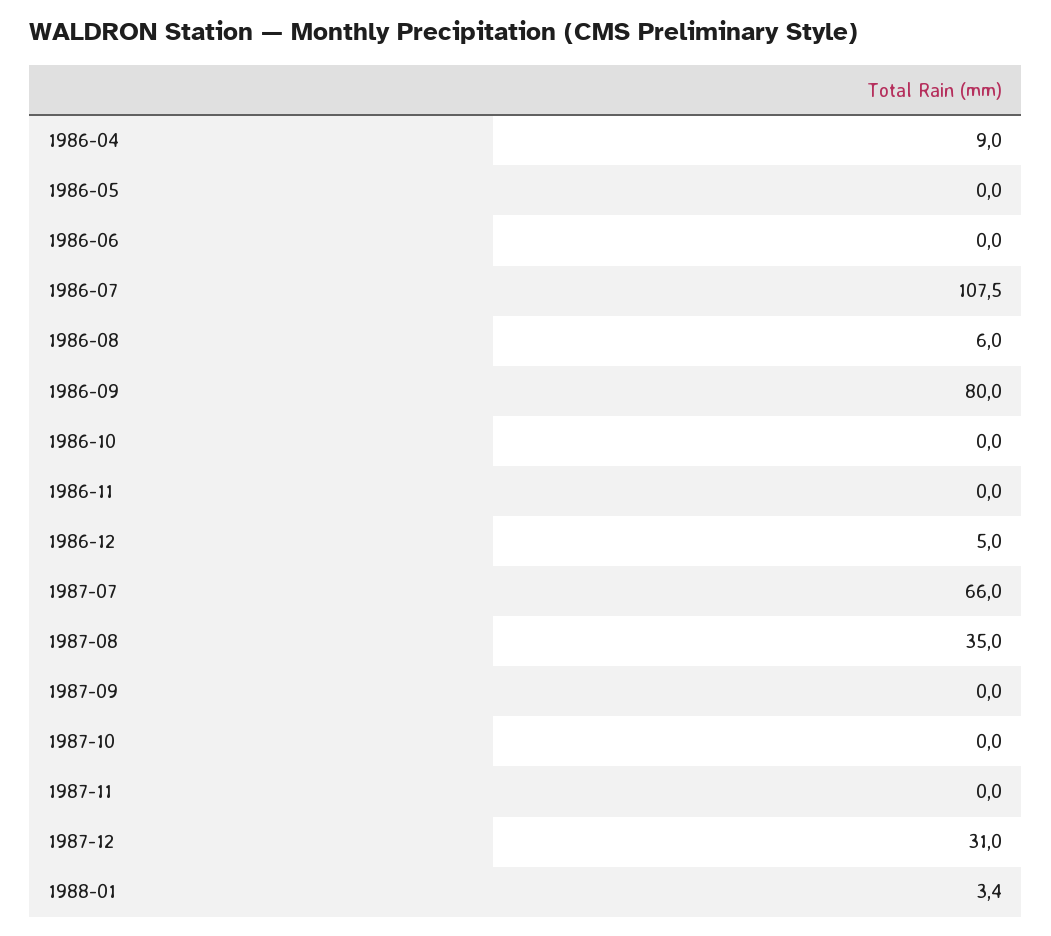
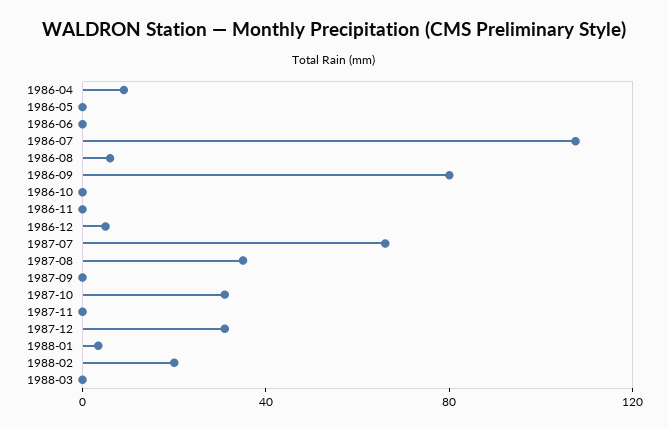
1987-10: 0 -> 30
1988-02: none -> 20
1988-03: none -> 0

